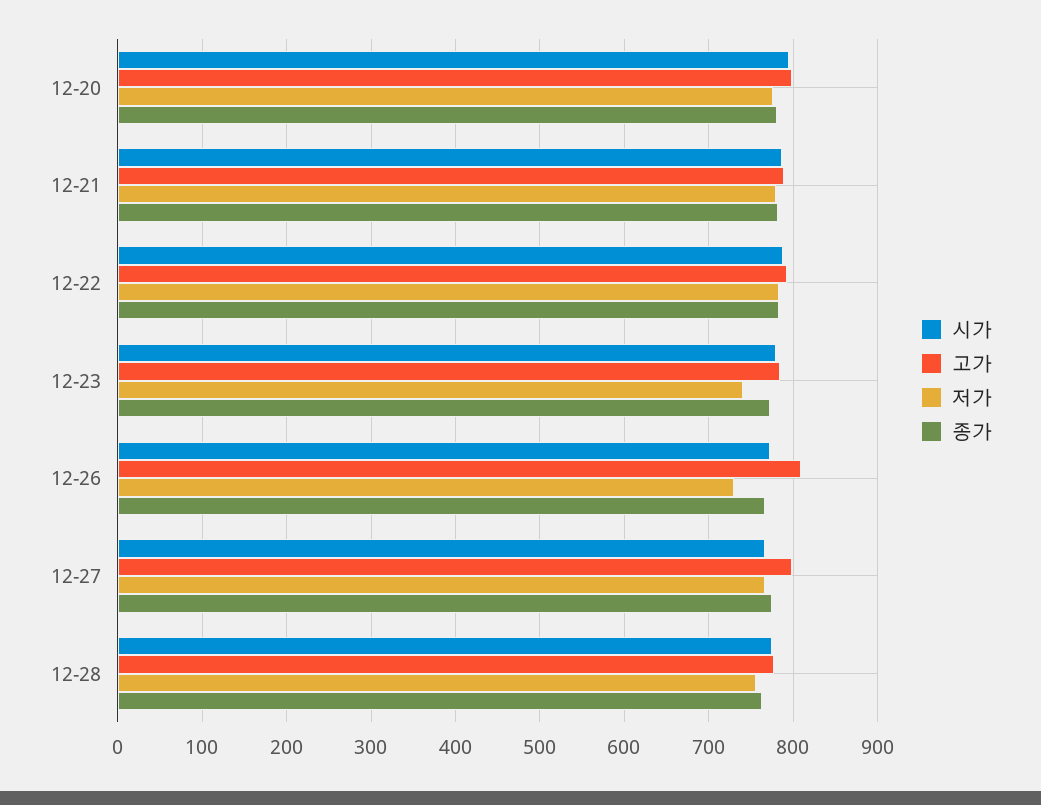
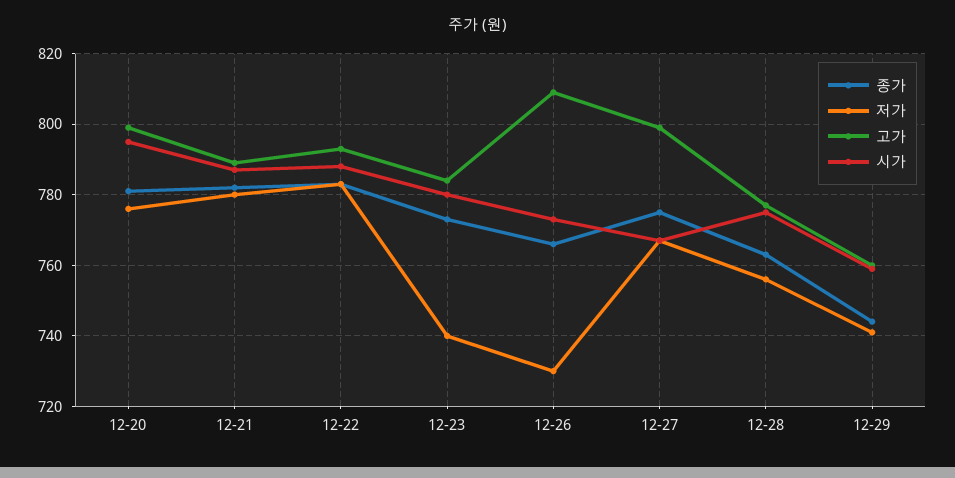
종가, 12-29: none -> 745
저가, 12-29: none -> 740
고가, 12-29: none -> 760
시가, 12-29: none -> 760

